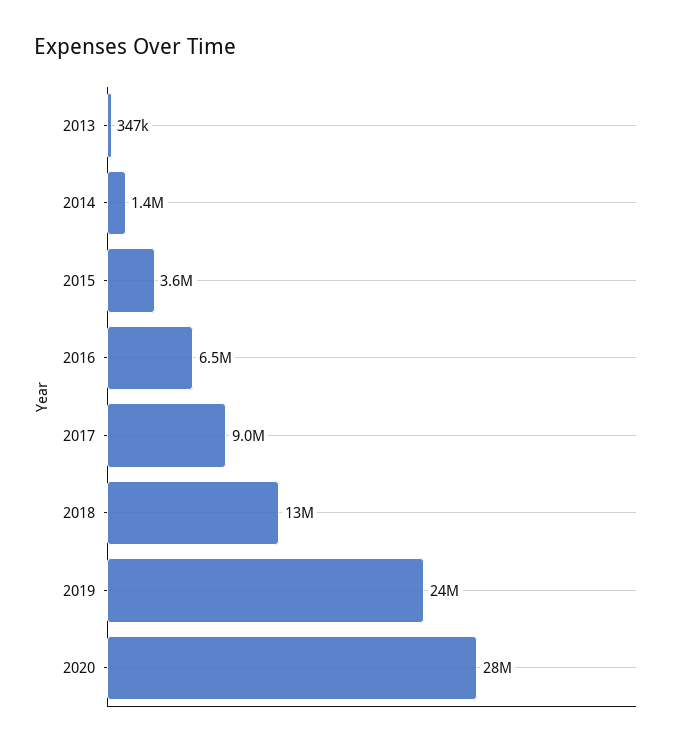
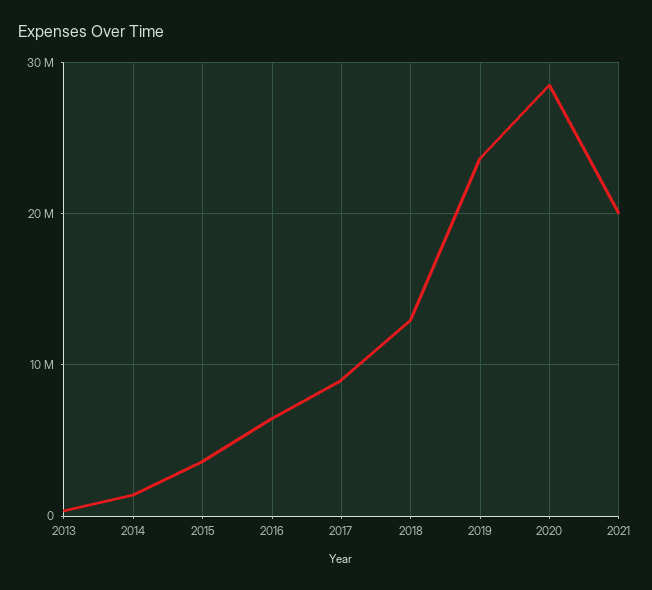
2021: none -> 20000000

